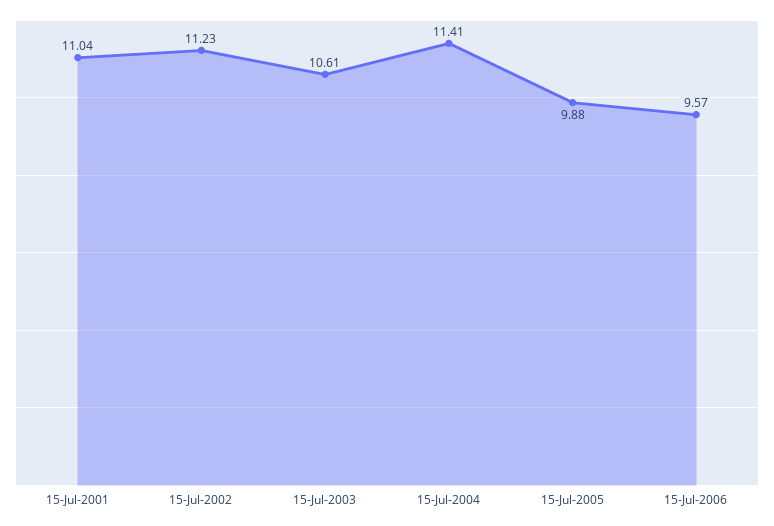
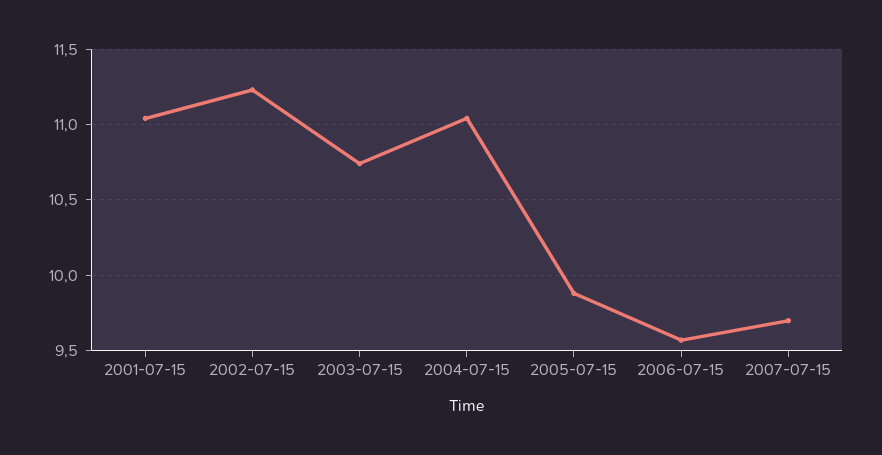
15-Jul-2003: 10.61 -> 10.75
15-Jul-2004: 11.41 -> 11.05
2007-07-15: none -> 9.7

